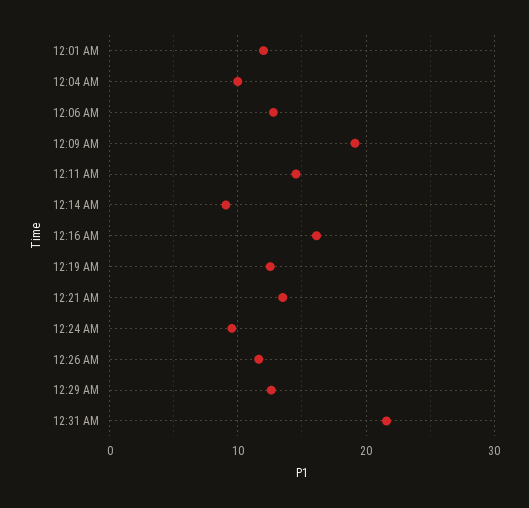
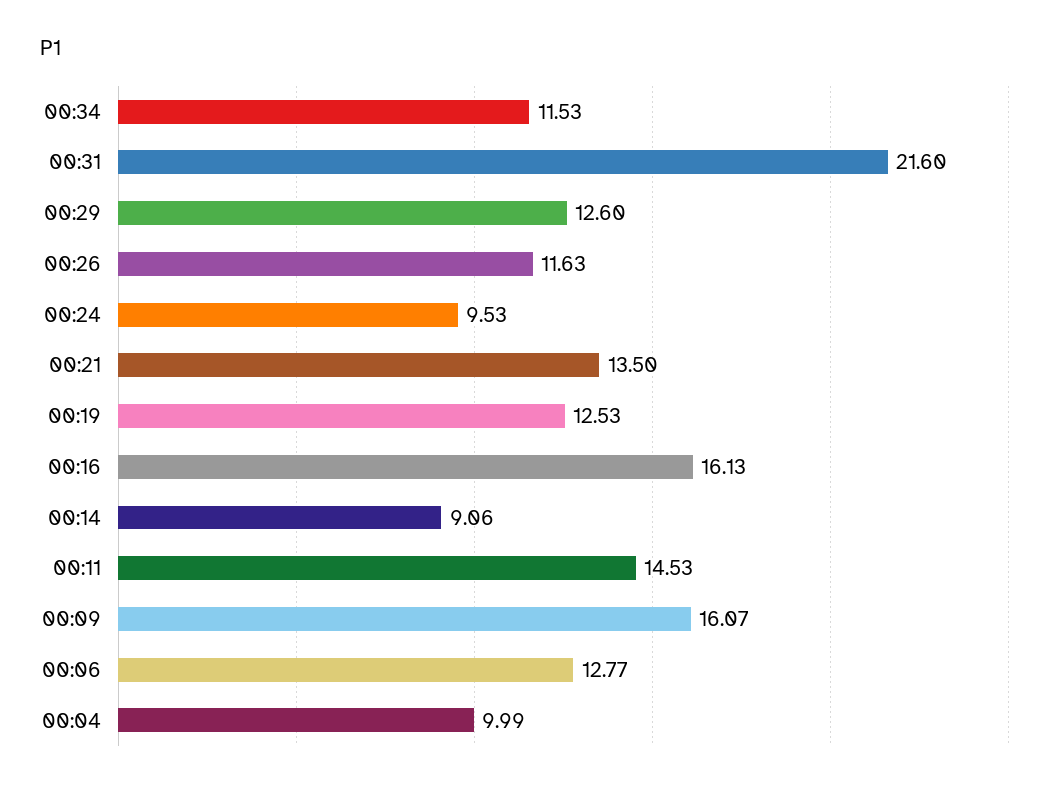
12:01 AM: 12 -> none
12:09 AM: 19 -> 16.07
00:34: none -> 11.53

